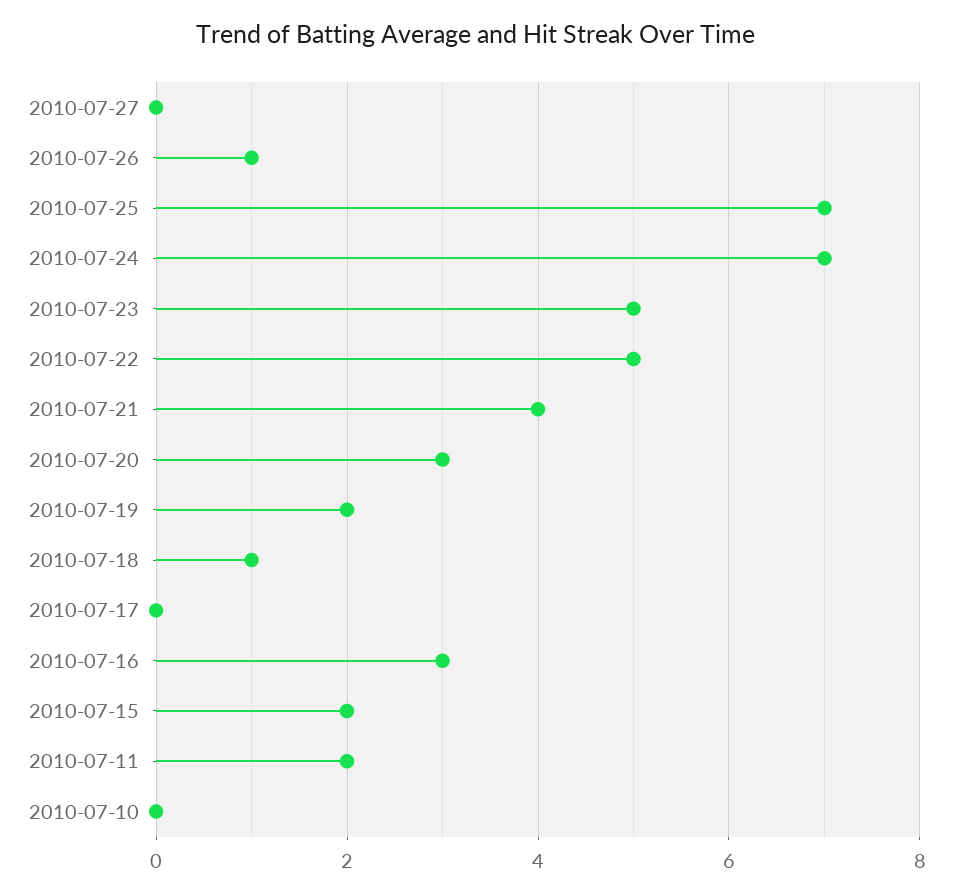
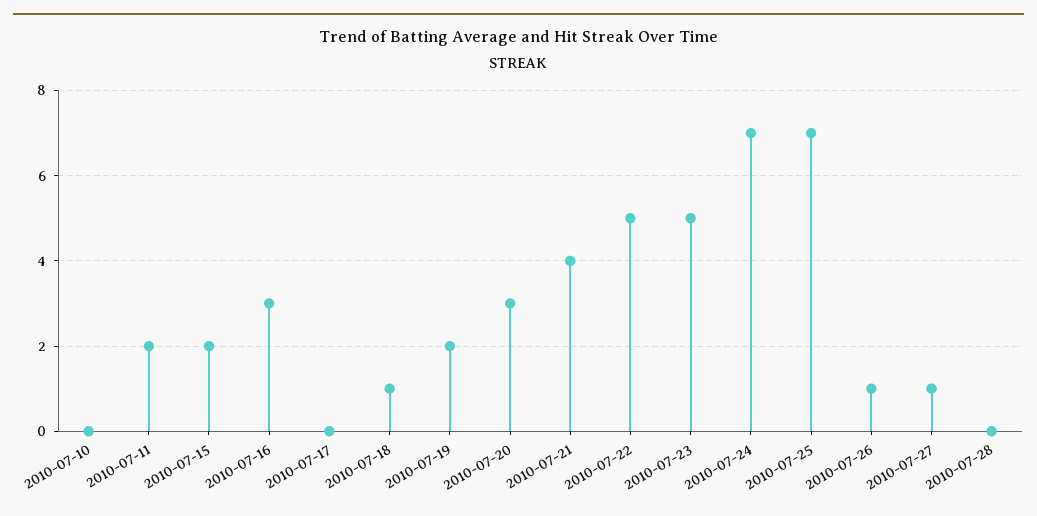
2010-07-27: 0 -> 1
2010-07-28: none -> 0

